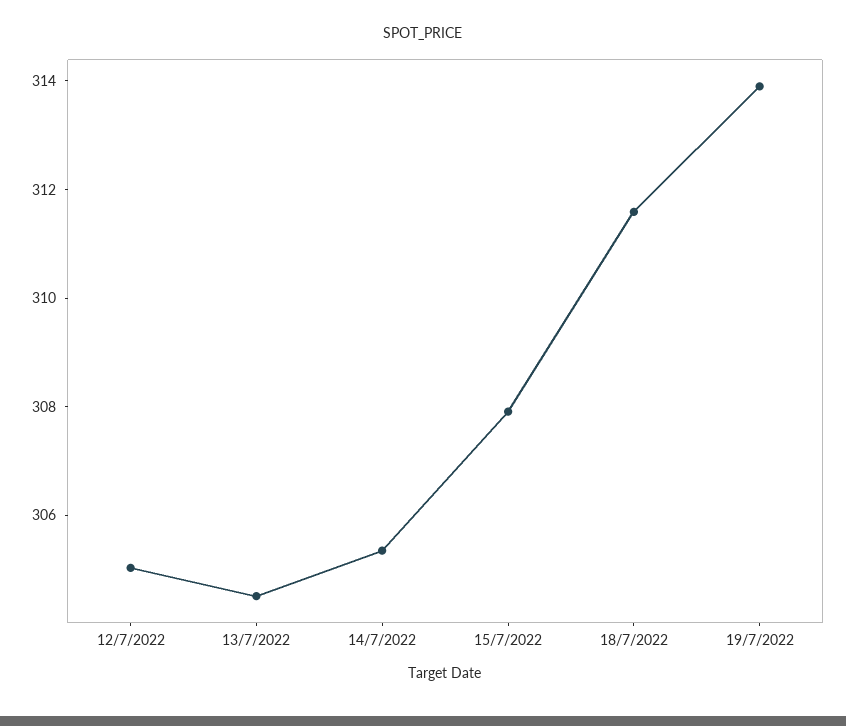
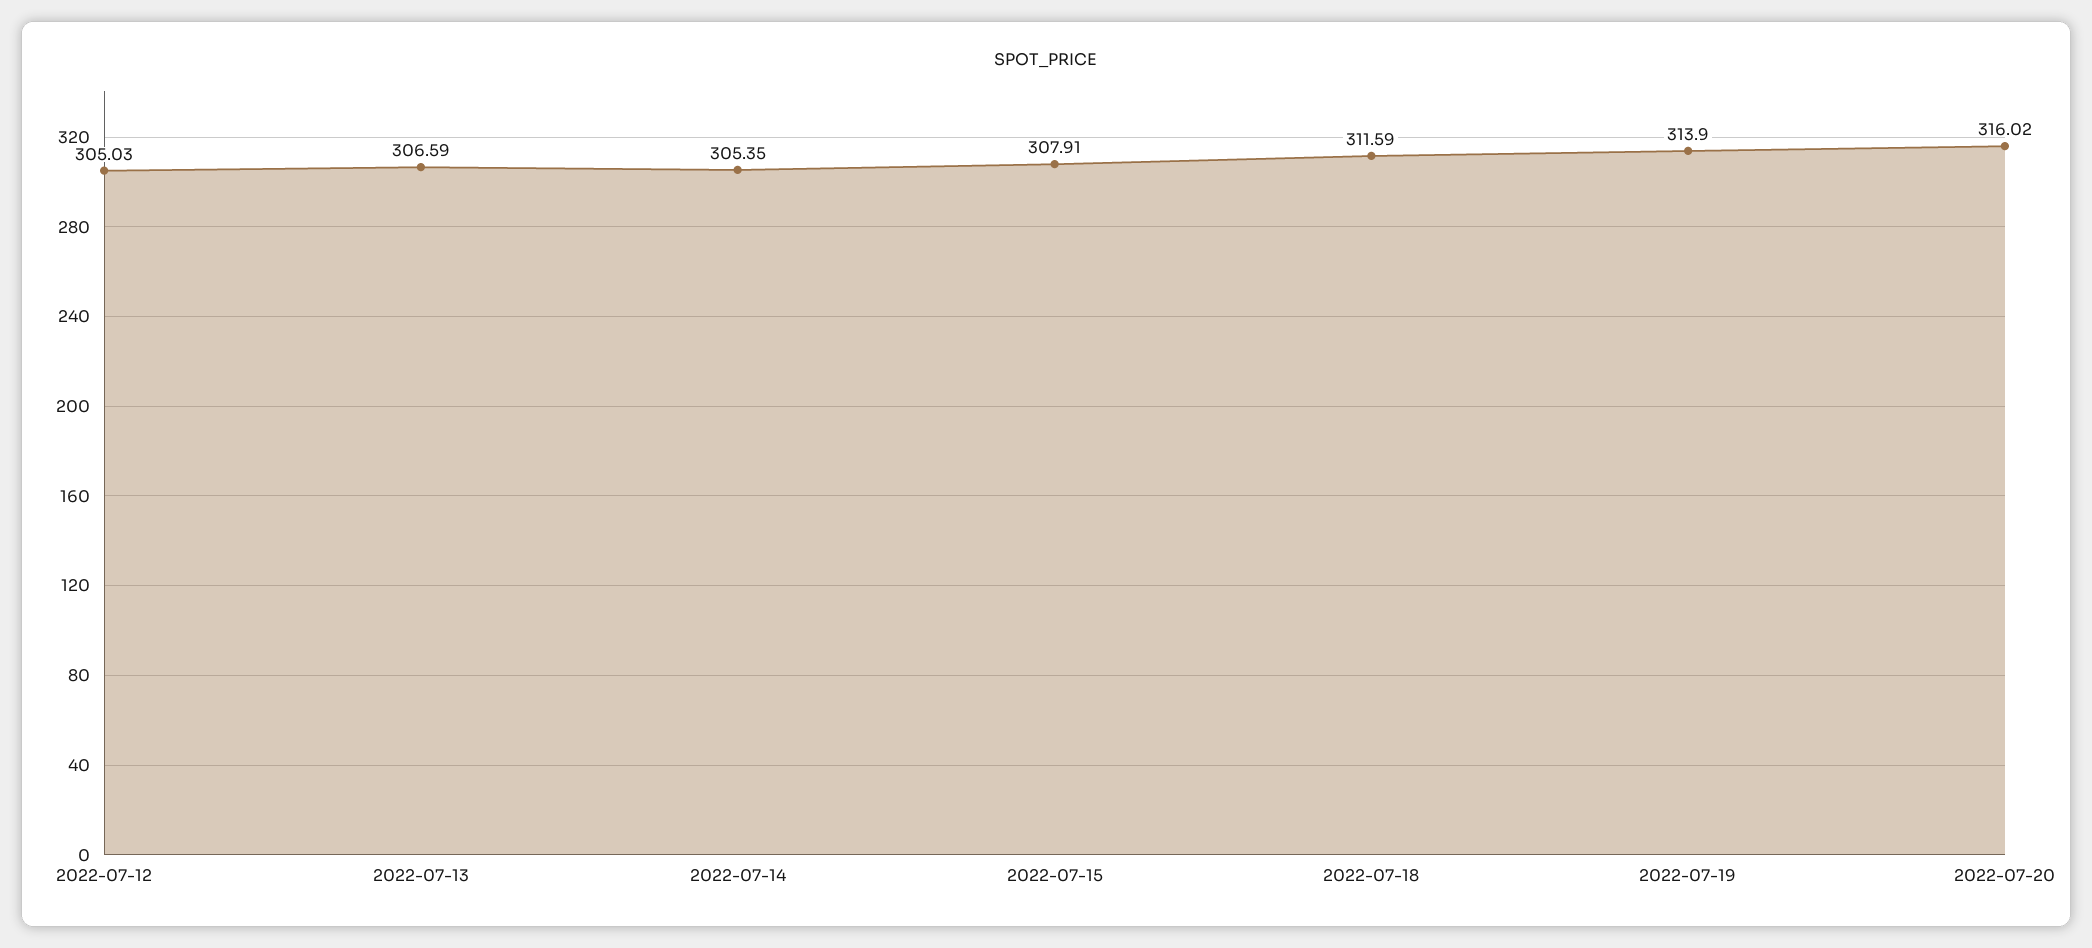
13/7/2022: 304.5 -> 306.59
2022-07-20: none -> 316.02

